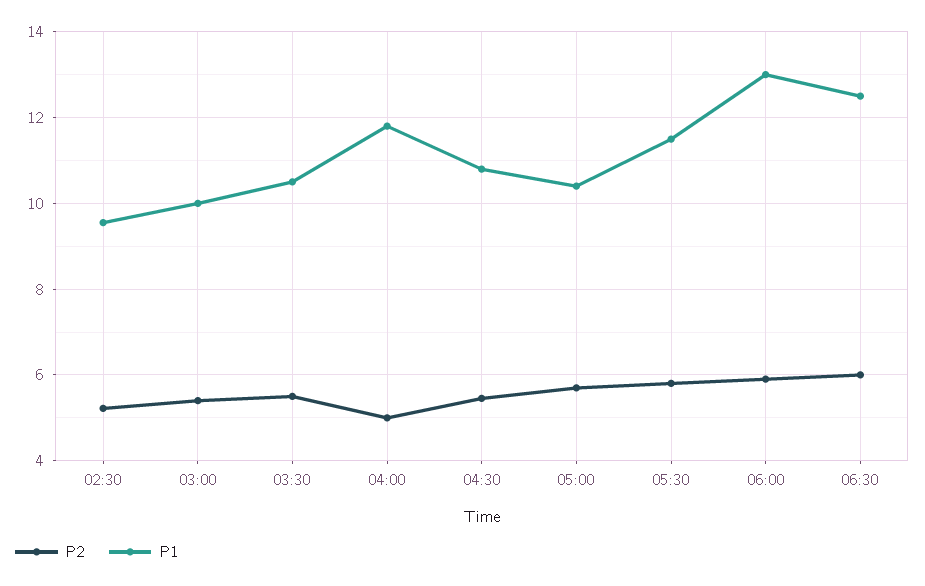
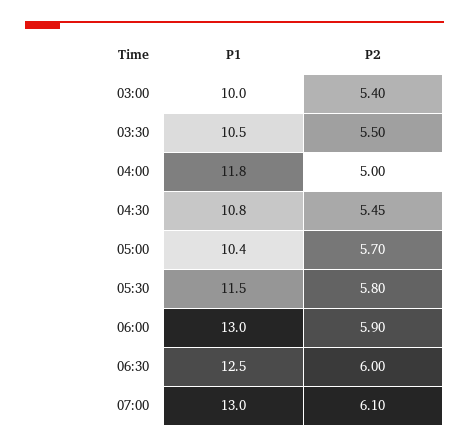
P2, 02:30: 5.2 -> none
P1, 02:30: 9.6 -> none
P1, 07:00: none -> 13
P2, 07:00: none -> 6.1

